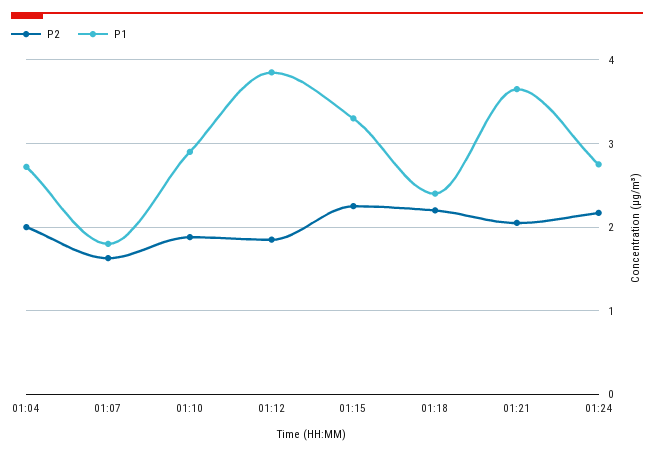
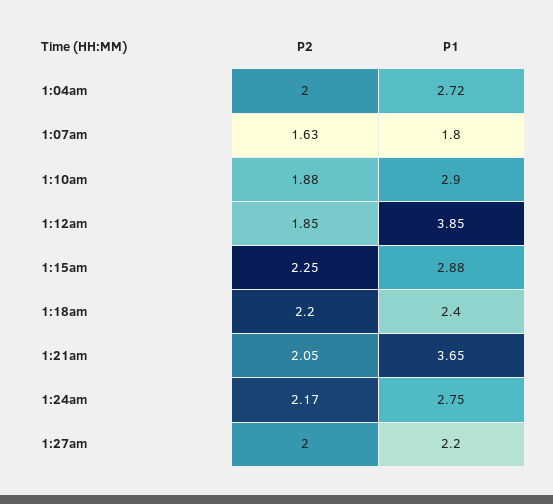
P1, 01:15: 3.3 -> 2.88
P2, 1:27am: none -> 2
P1, 1:27am: none -> 2.2

